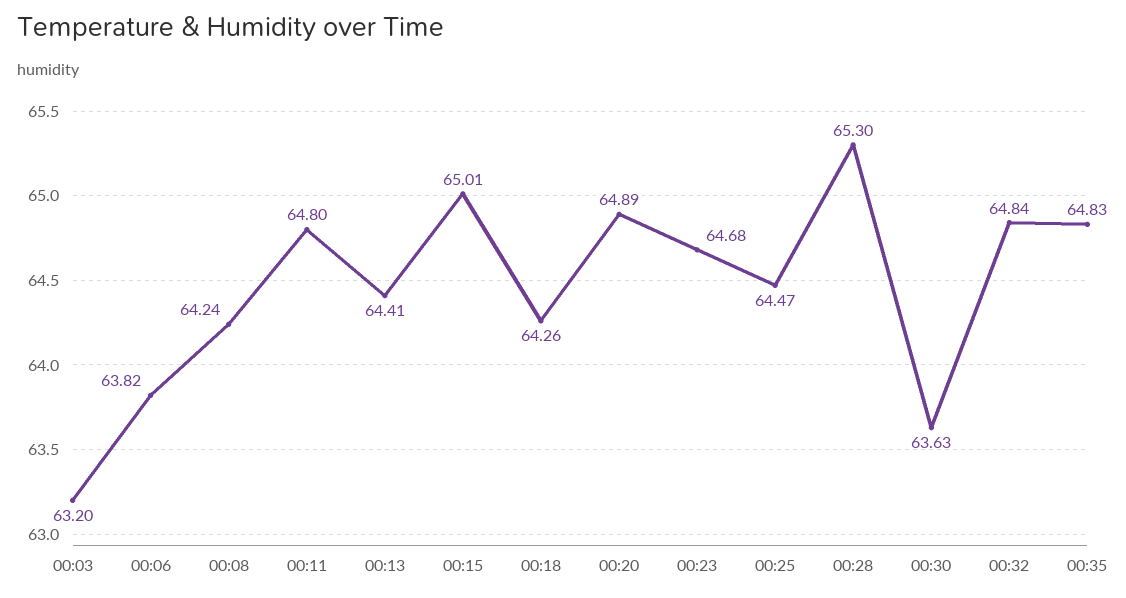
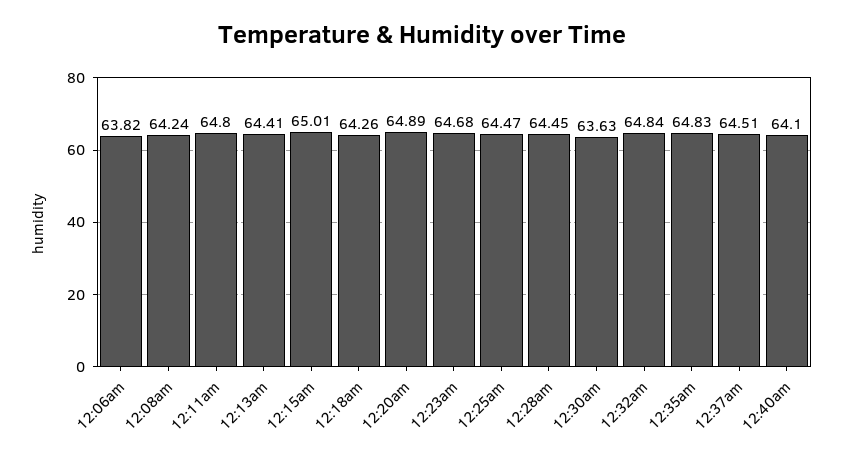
00:03: 63.2 -> none
00:28: 65.3 -> 64.45
12:37am: none -> 64.51
12:40am: none -> 64.1

